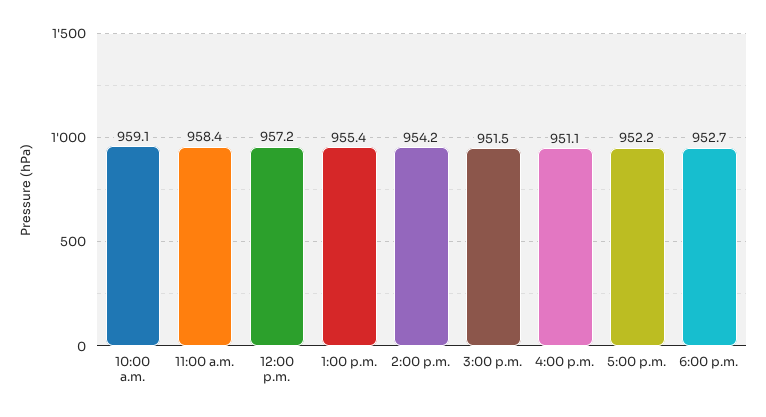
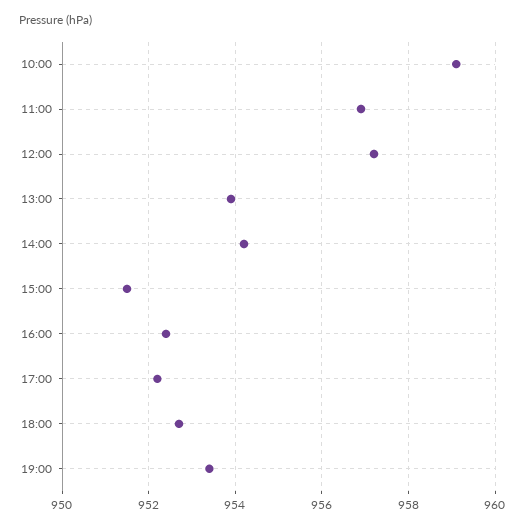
11:00 a.m.: 958.4 -> 957
1:00 p.m.: 955.4 -> 954
4:00 p.m.: 951.1 -> 952.5
19:00: none -> 953.5

